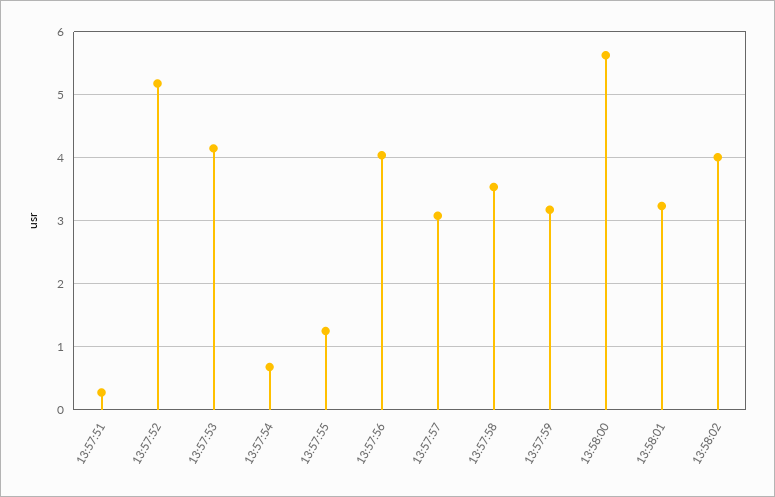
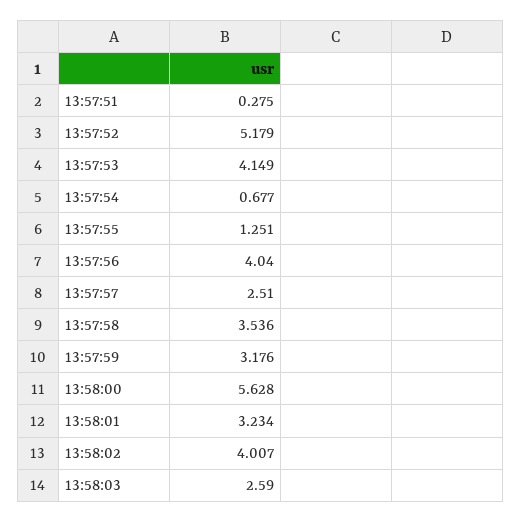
13:57:57: 3.1 -> 2.51
13:58:03: none -> 2.59

